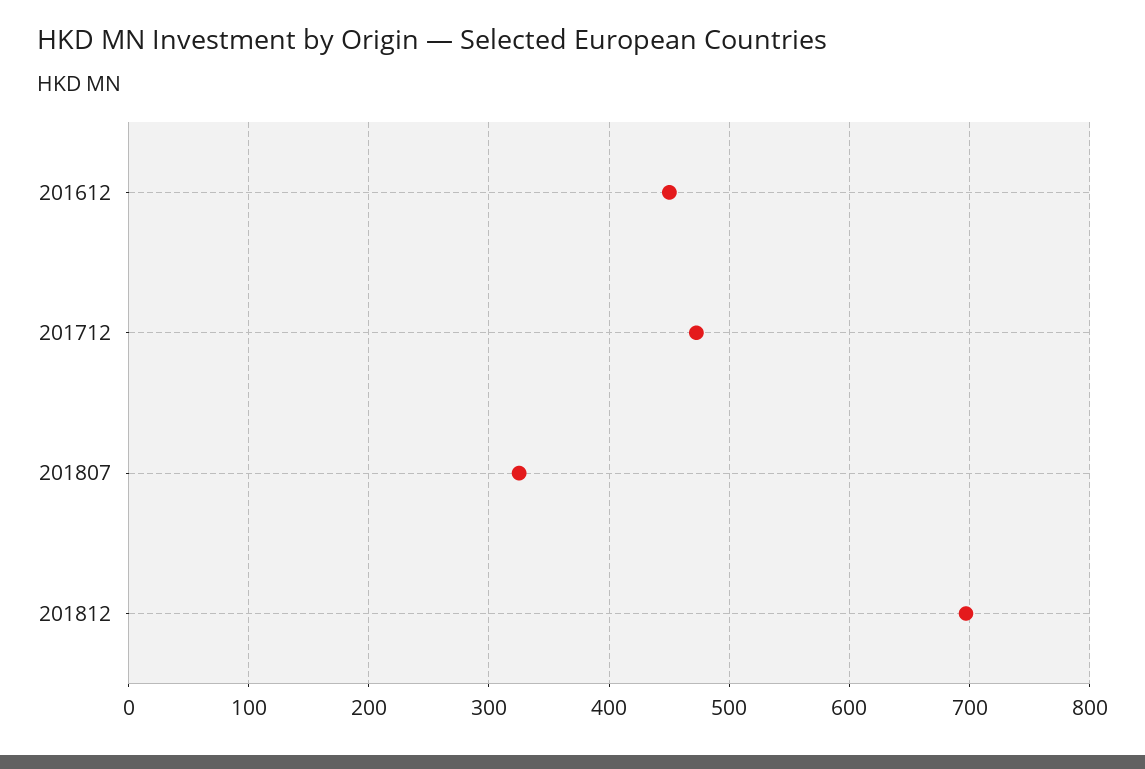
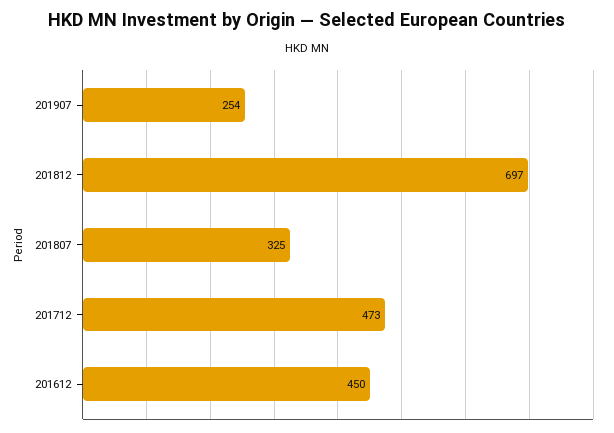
201907: none -> 254

